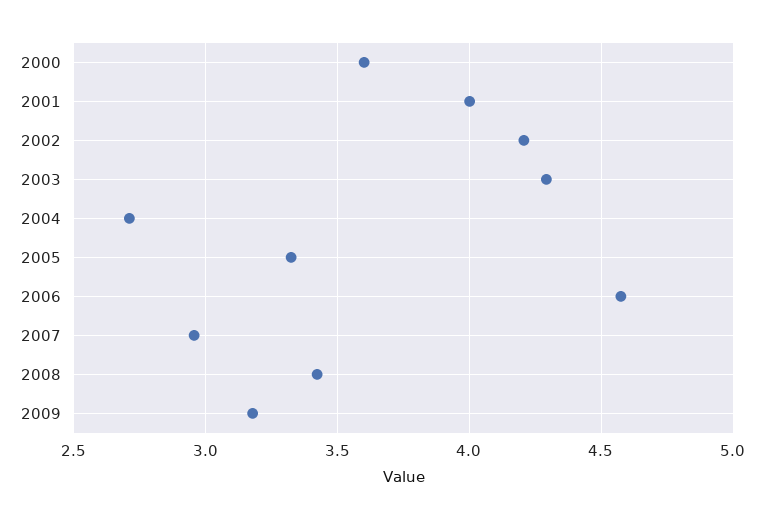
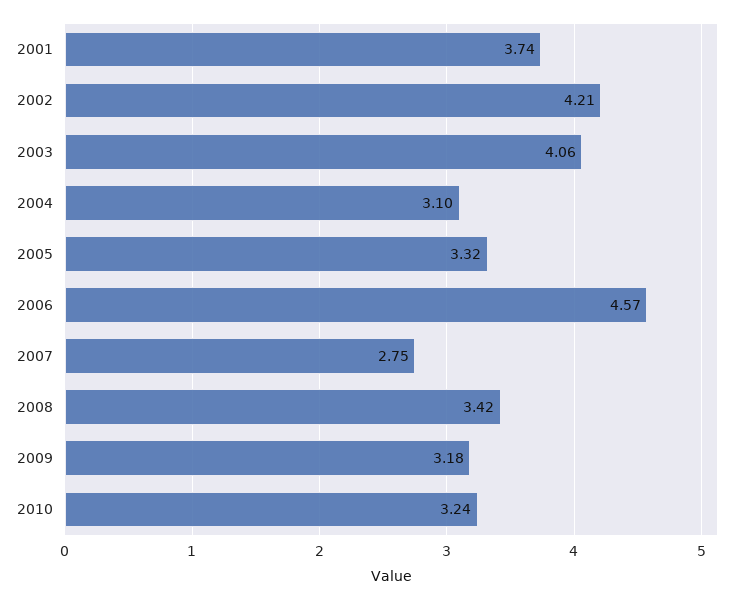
2000: 3.6 -> none
2001: 4 -> 3.74
2003: 4.3 -> 4.06
2004: 2.7 -> 3.1
2007: 2.95 -> 2.75
2010: none -> 3.24

